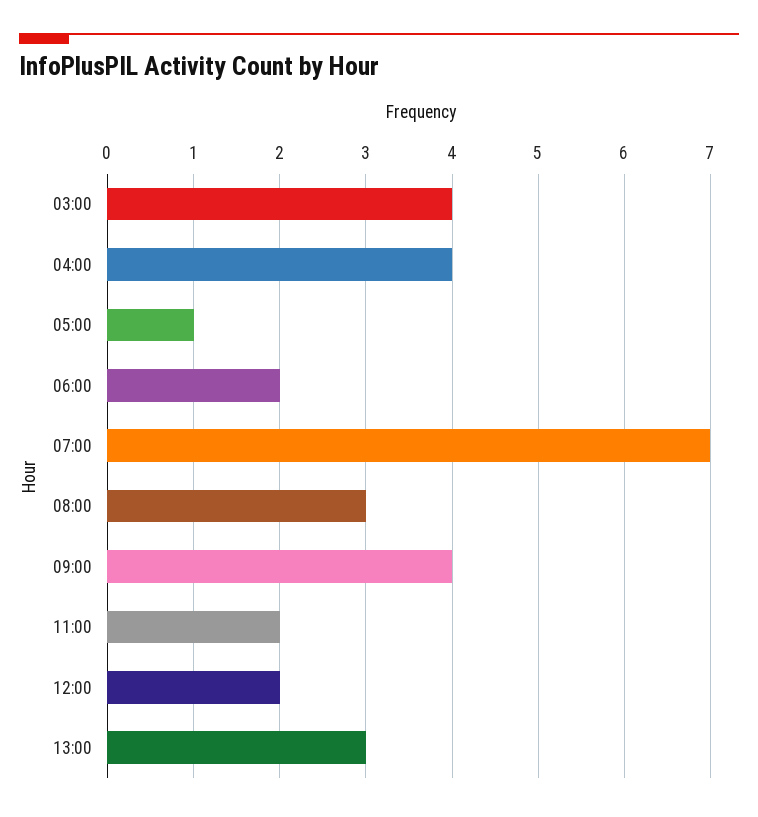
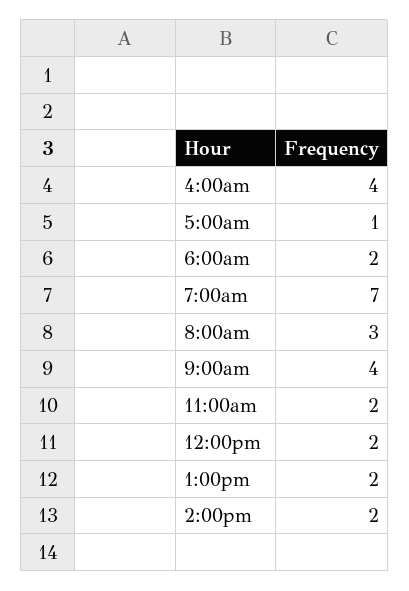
03:00: 4 -> none
13:00: 3 -> 2
2:00pm: none -> 2

